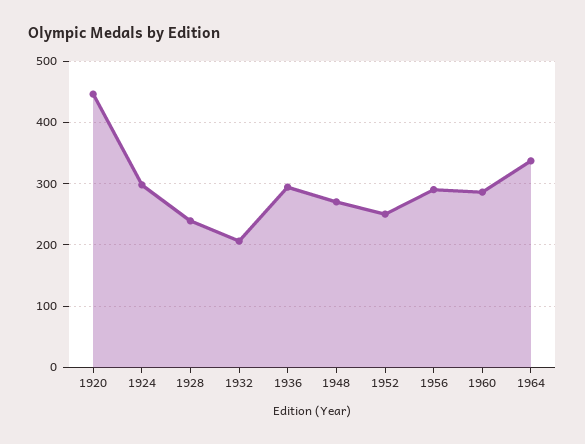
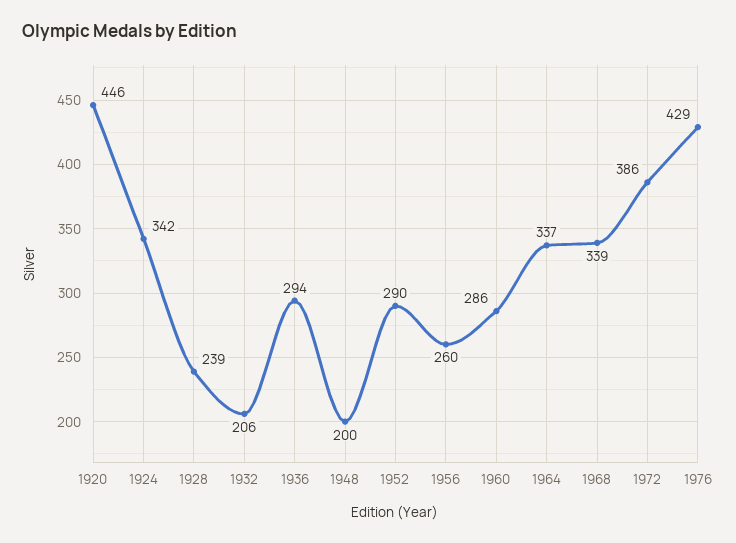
1924: 300 -> 342
1948: 270 -> 200
1952: 250 -> 290
1956: 290 -> 260
1968: none -> 339
1972: none -> 386
1976: none -> 429

